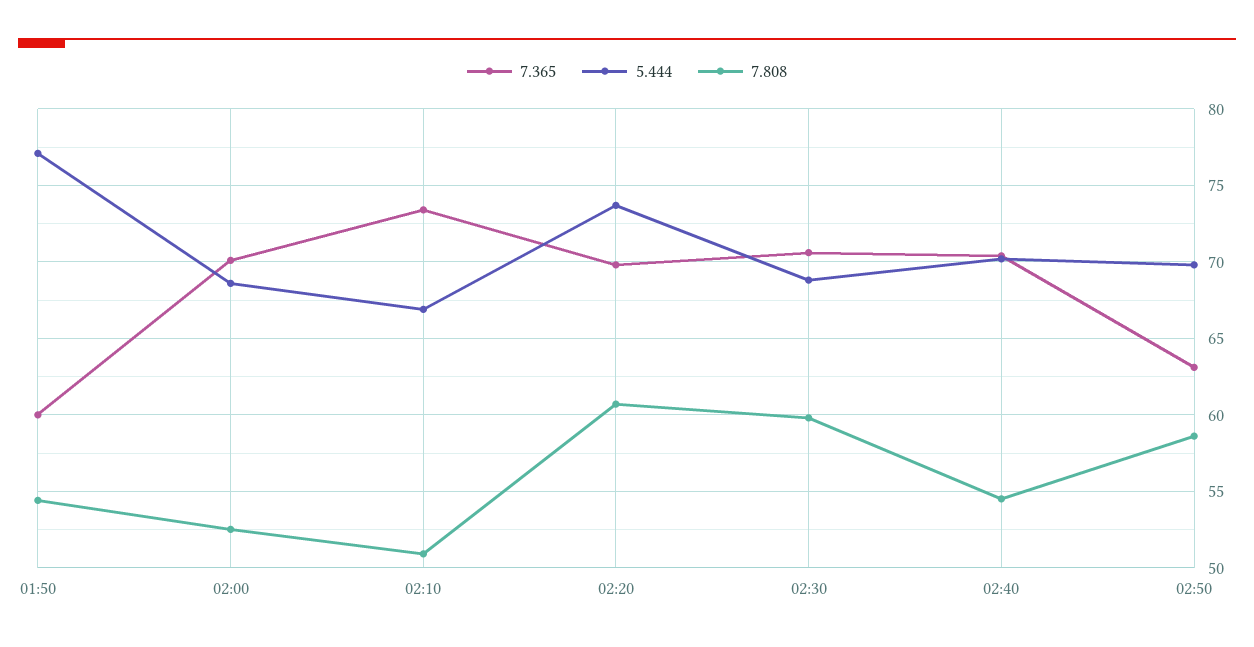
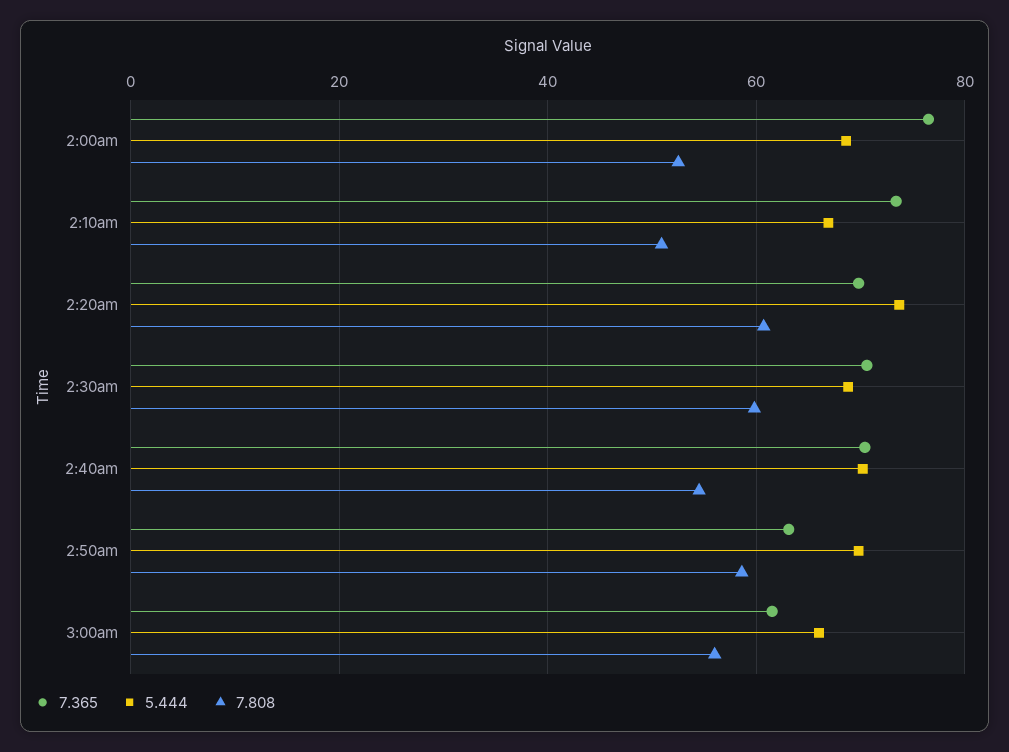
7.365, 01:50: 60 -> none
5.444, 01:50: 77 -> none
7.808, 01:50: 54.5 -> none
7.365, 02:00: 70 -> 76
7.365, 3:00am: none -> 62
5.444, 3:00am: none -> 66
7.808, 3:00am: none -> 56

